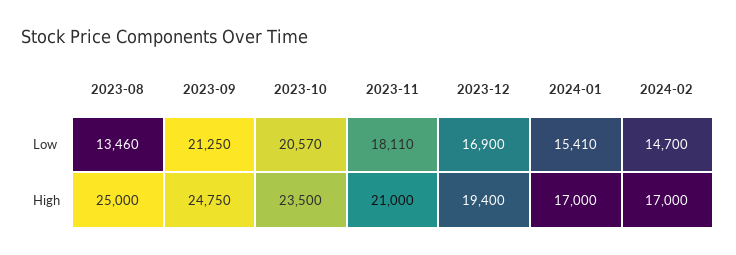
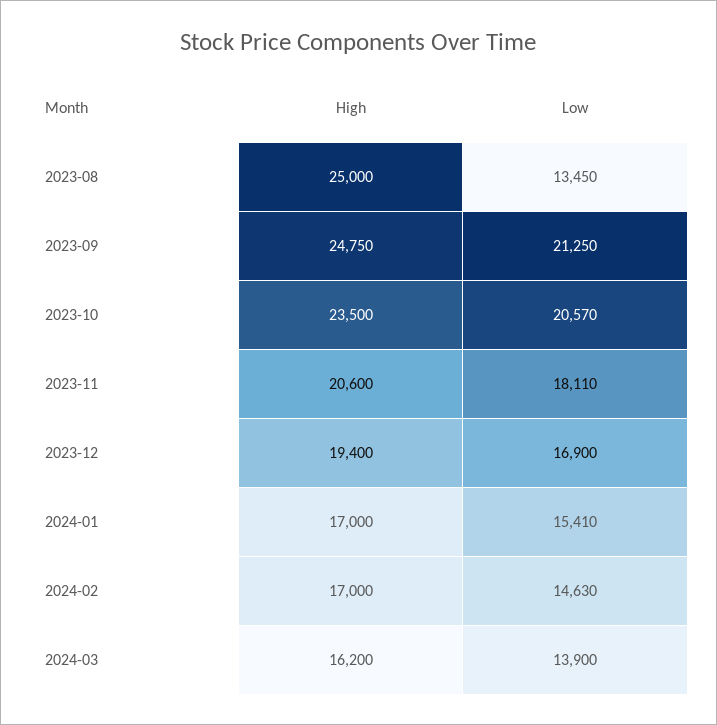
2023-08, Low: 13460 -> 13450
2024-02, Low: 14700 -> 14630
2023-11, High: 21000 -> 20600
2024-03, High: none -> 16200
2024-03, Low: none -> 13900

